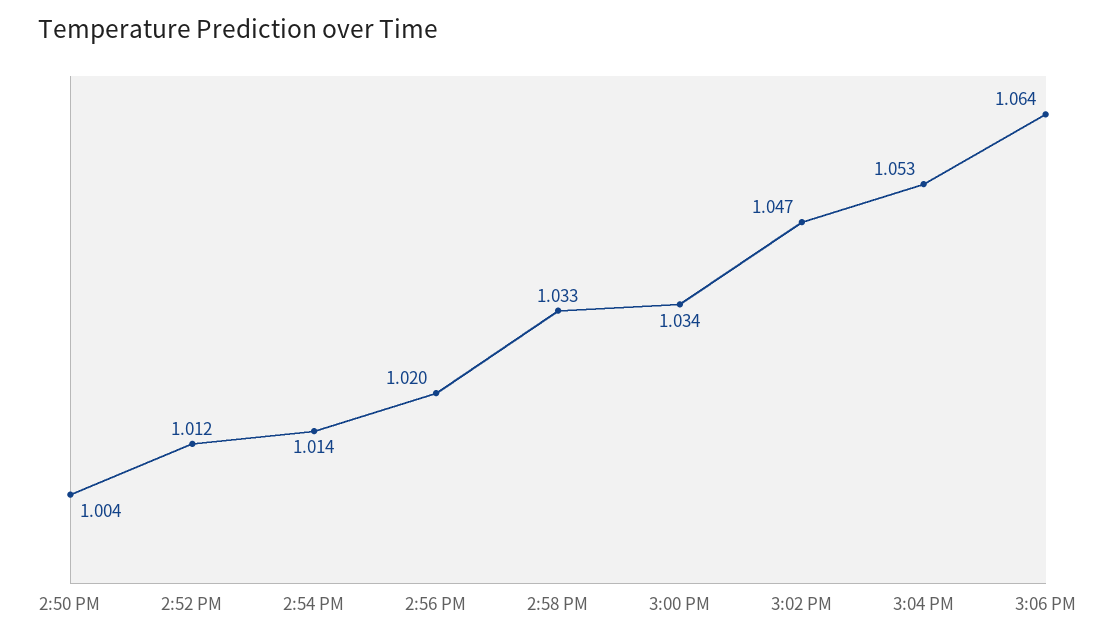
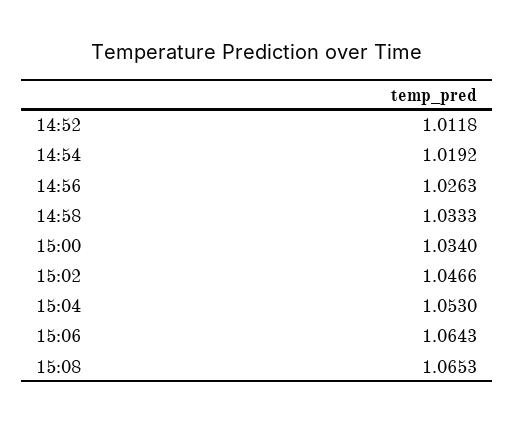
2:50 PM: 1.004 -> none
2:54 PM: 1.014 -> 1.0192
2:56 PM: 1.02 -> 1.0263
15:08: none -> 1.0653

